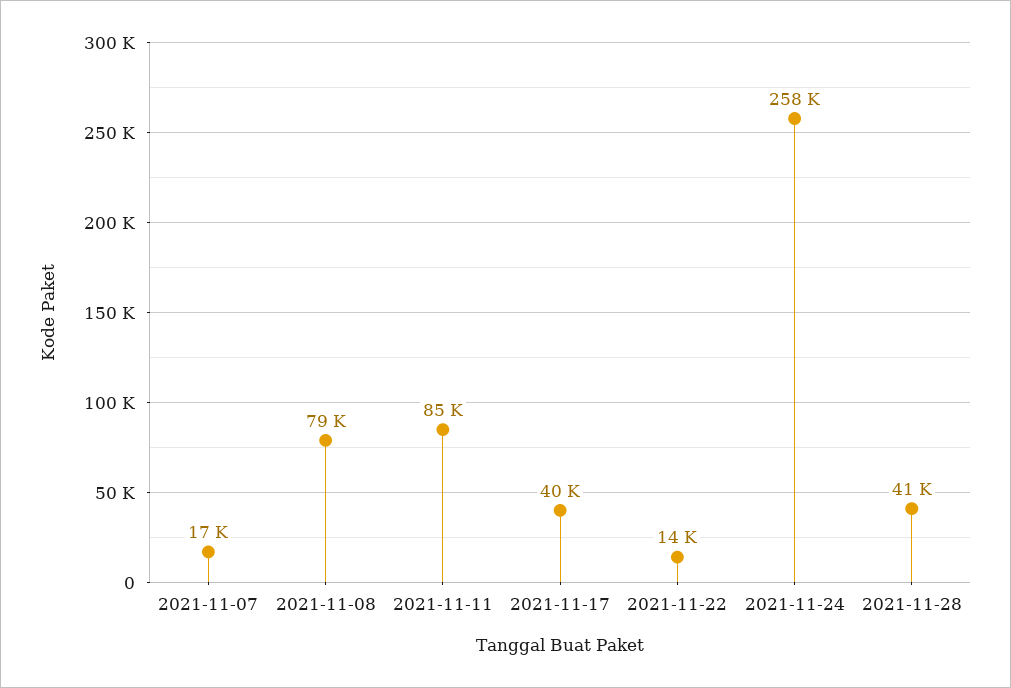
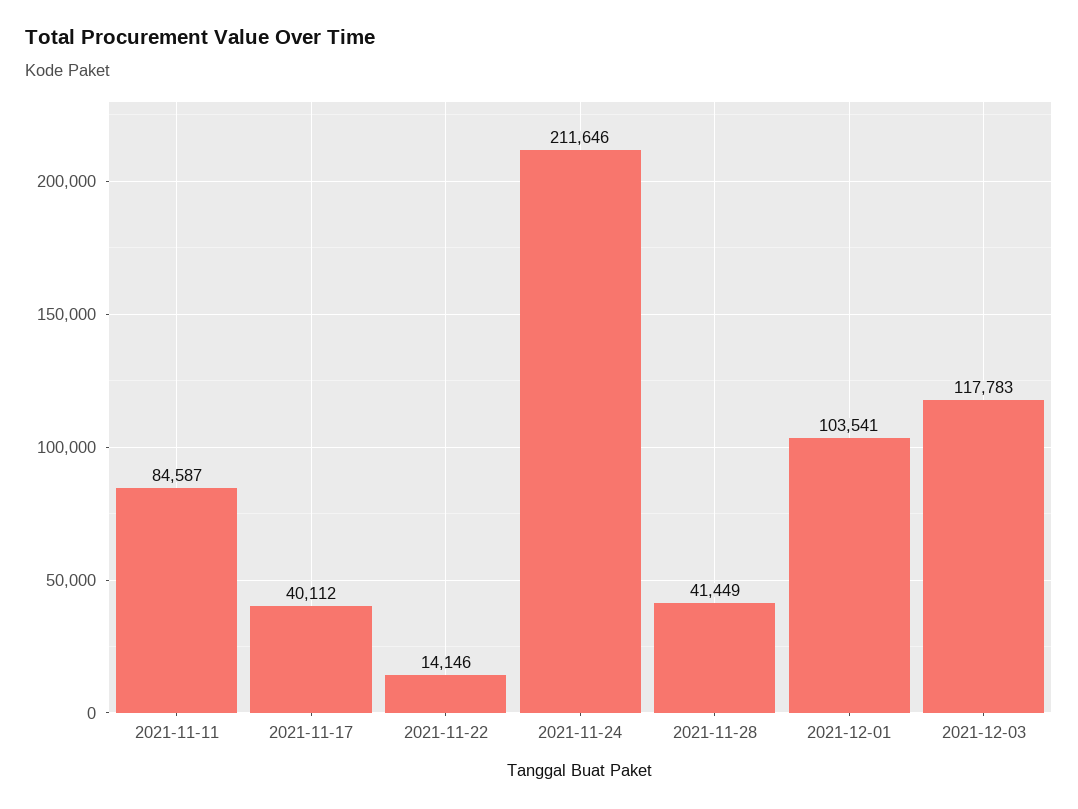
2021-11-07: 17000 -> none
2021-11-08: 79000 -> none
2021-11-24: 258000 -> 211646
2021-12-01: none -> 103541
2021-12-03: none -> 117783

